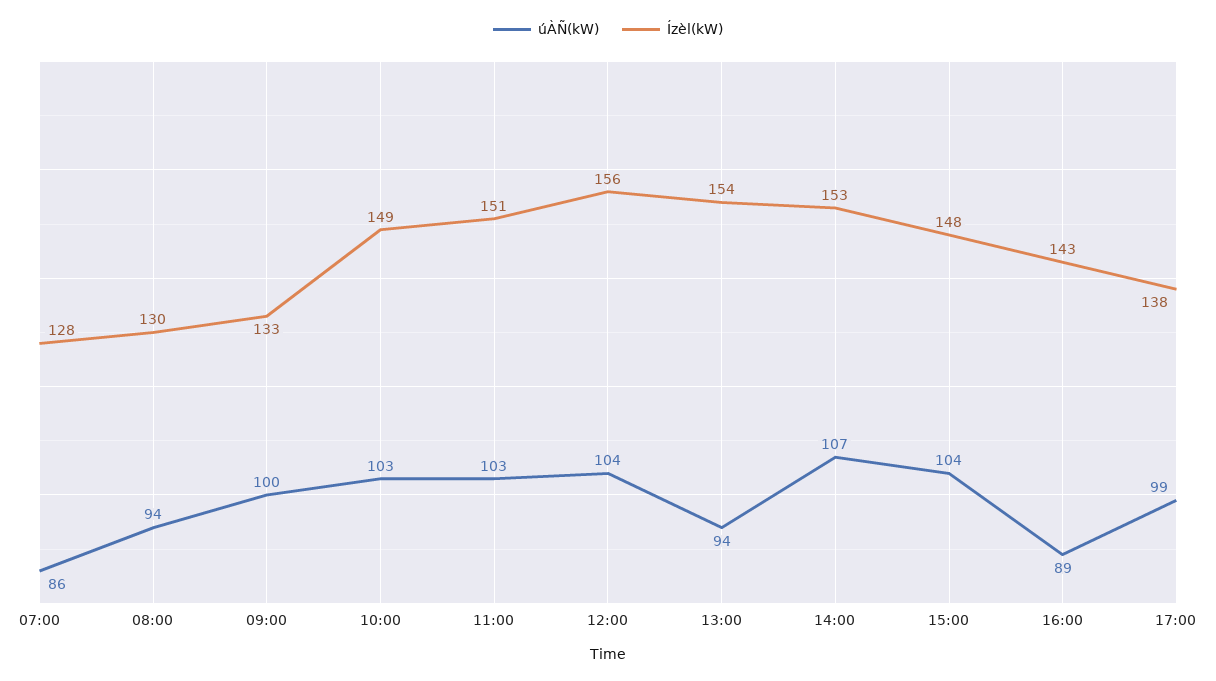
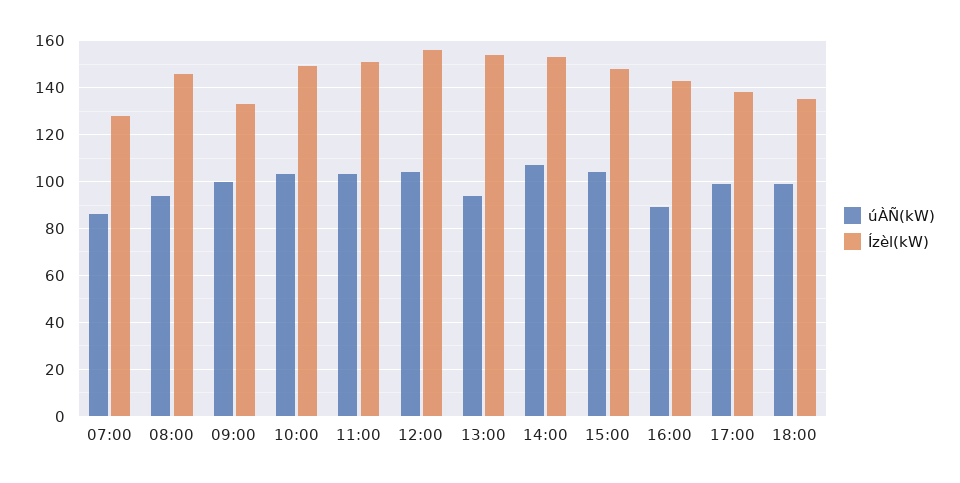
Ízèl(kW), 08:00: 130 -> 145
úÀÑ(kW), 18:00: none -> 100
Ízèl(kW), 18:00: none -> 135

